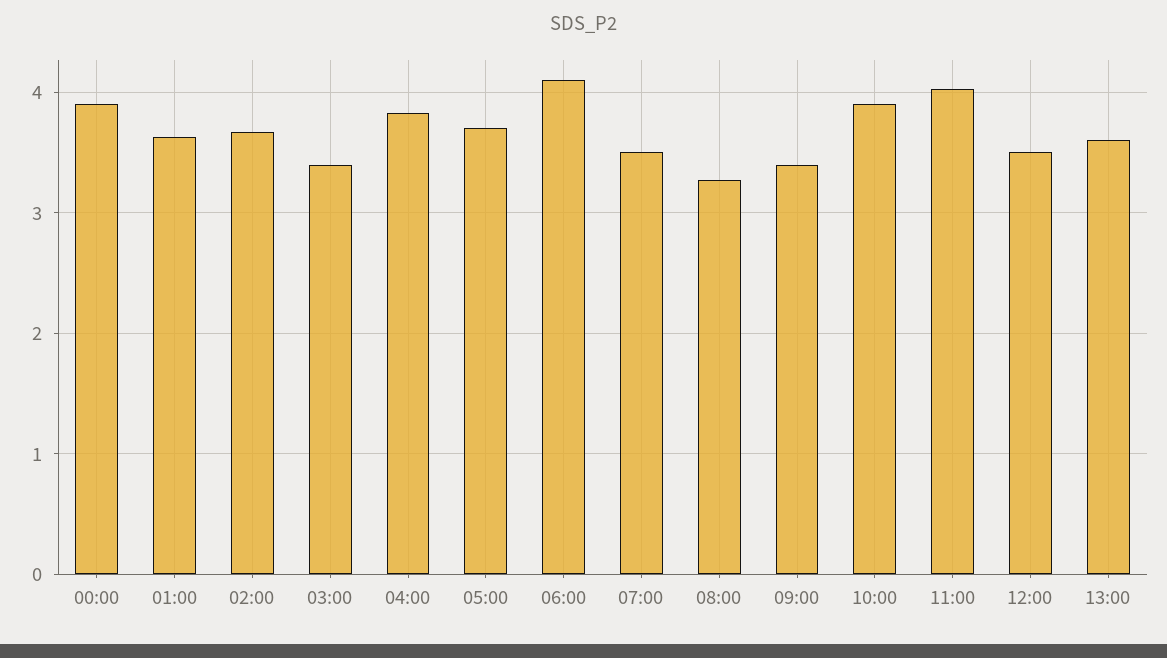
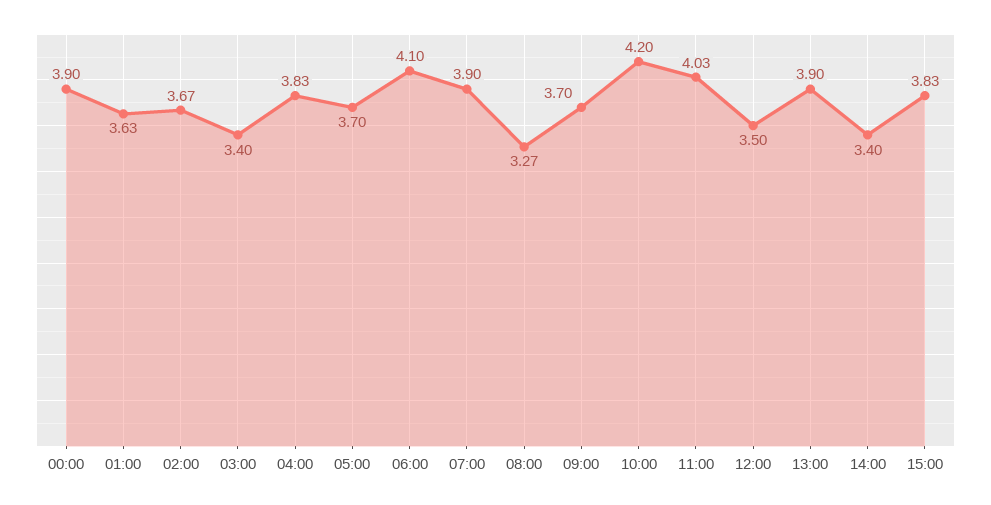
07:00: 3.5 -> 3.9
09:00: 3.4 -> 3.7
10:00: 3.9 -> 4.2
13:00: 3.6 -> 3.9
14:00: none -> 3.4
15:00: none -> 3.83

